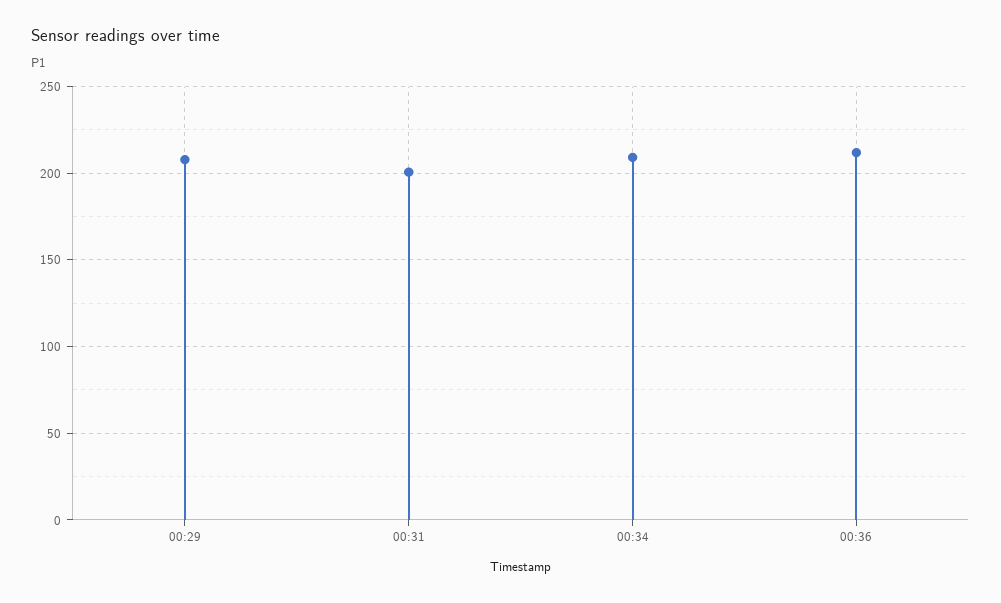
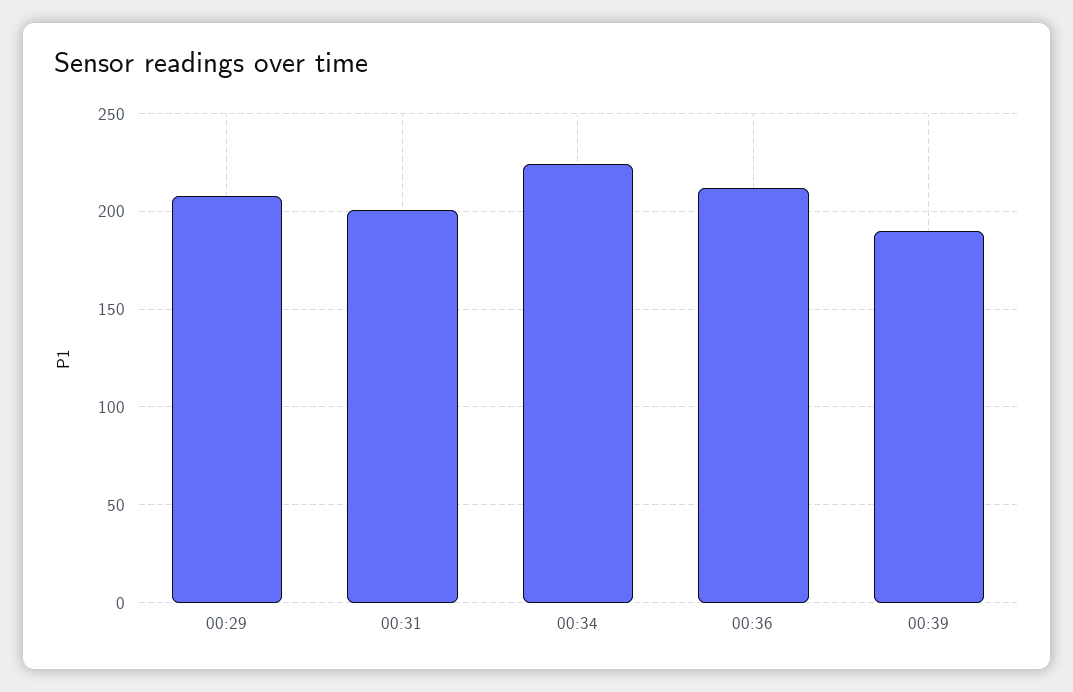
00:34: 210 -> 225
00:39: none -> 190

